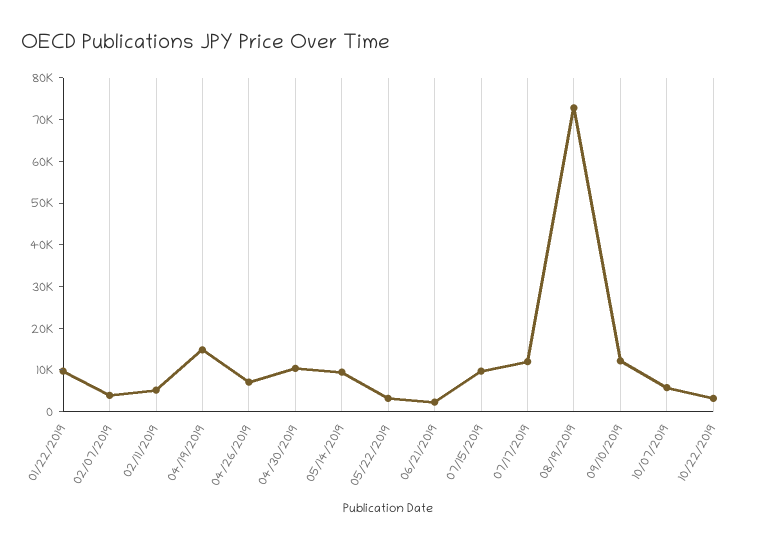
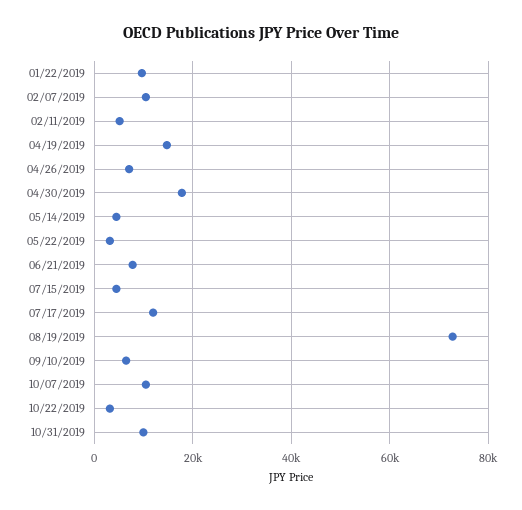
02/07/2019: 4000 -> 10000
04/30/2019: 10000 -> 18000
05/14/2019: 10000 -> 4000
06/21/2019: 2000 -> 8000
07/15/2019: 10000 -> 4000
09/10/2019: 12000 -> 6000
10/07/2019: 6000 -> 10000
10/31/2019: none -> 10000

